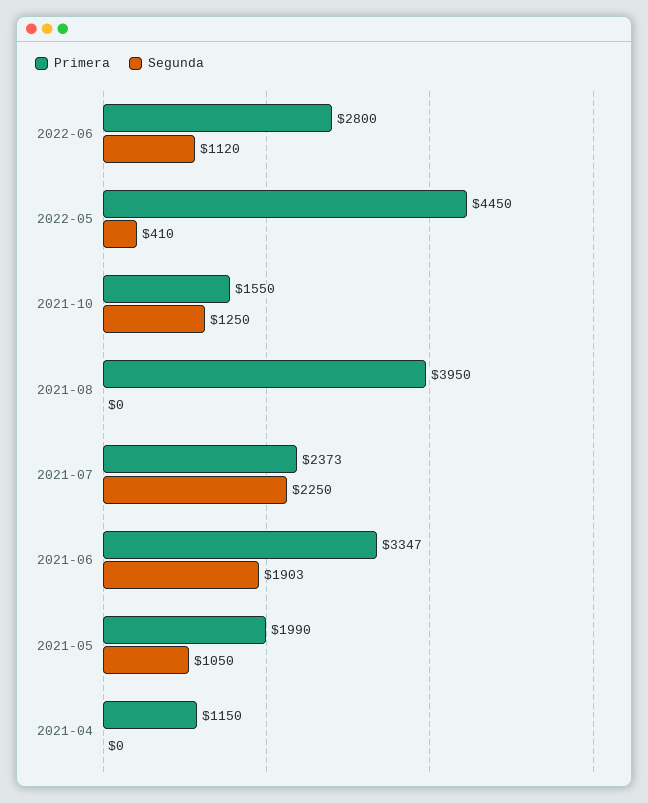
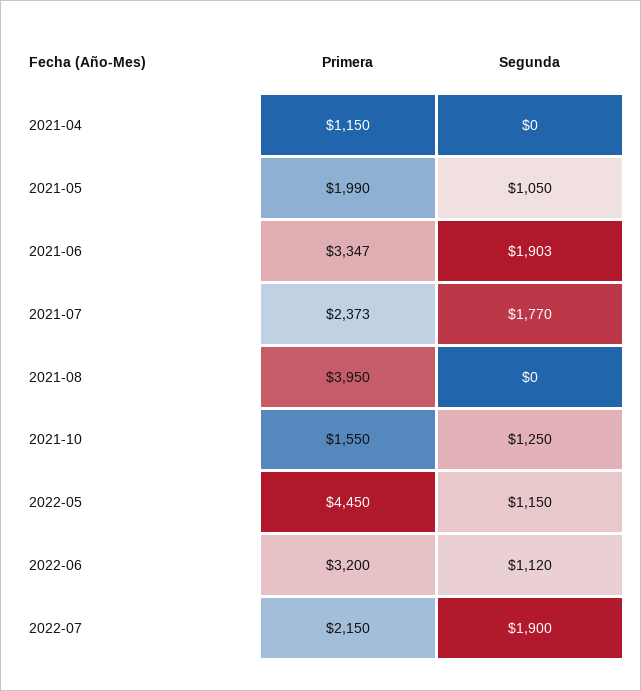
Primera, 2022-06: 2800 -> 3200
Segunda, 2022-05: 410 -> 1150
Segunda, 2021-07: 2250 -> 1770
Primera, 2022-07: none -> 2150
Segunda, 2022-07: none -> 1900

